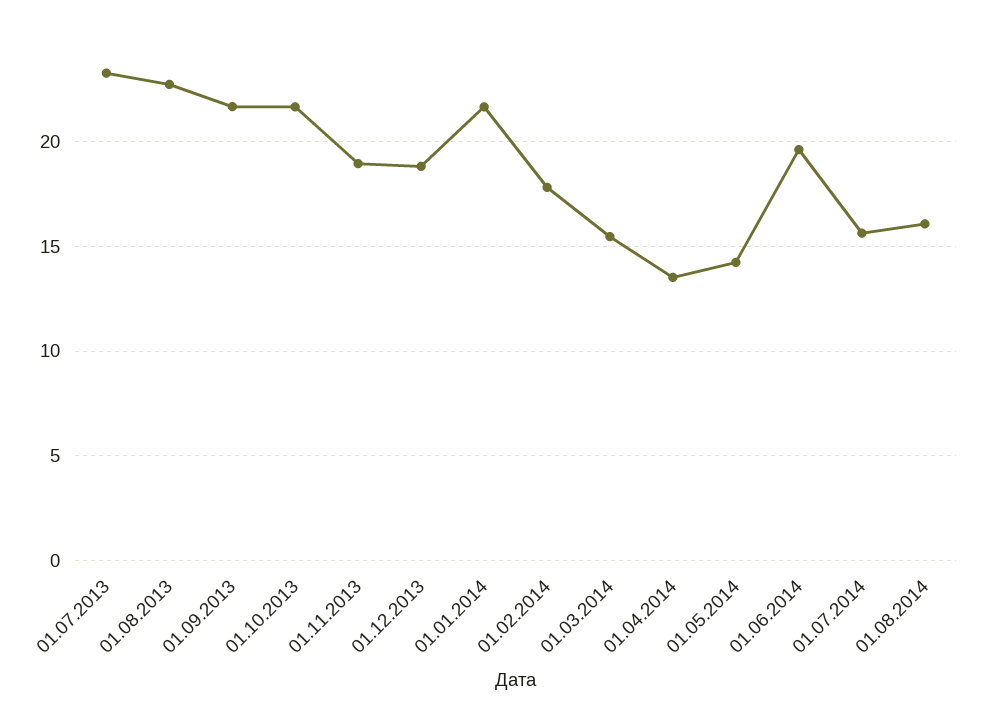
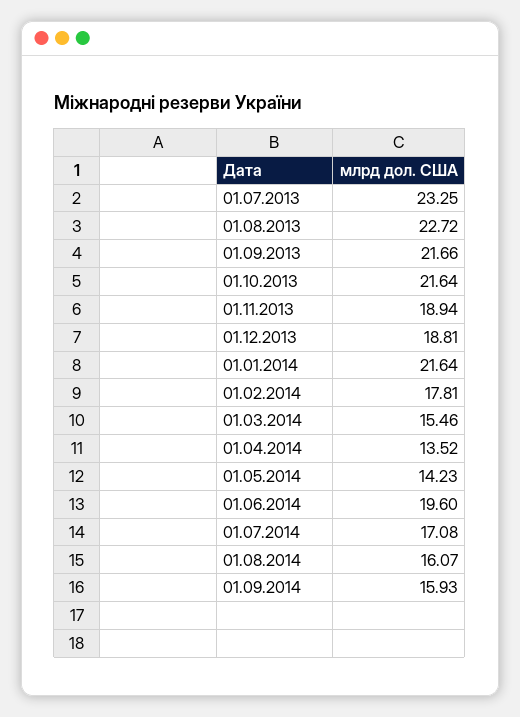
01.07.2014: 15.5 -> 17.08
01.09.2014: none -> 15.93

